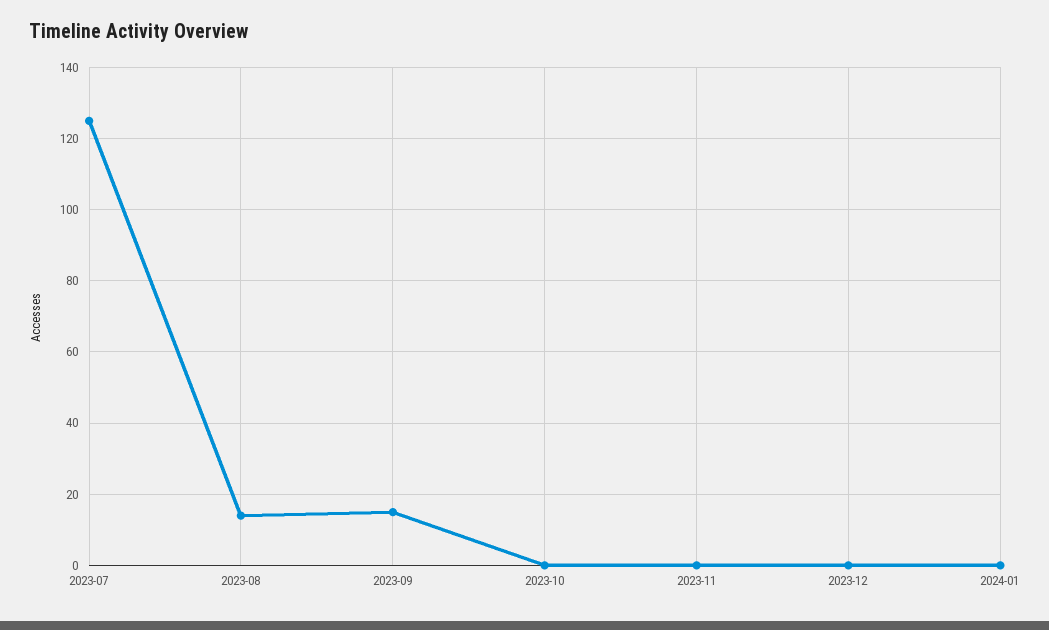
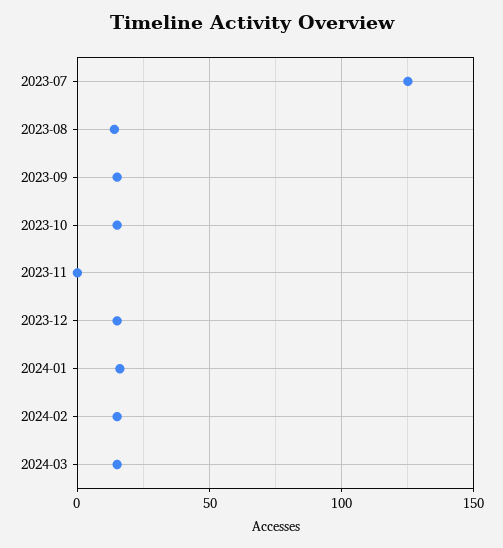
2023-10: 0 -> 15
2023-12: 0 -> 15
2024-01: 0 -> 15
2024-02: none -> 15
2024-03: none -> 15

